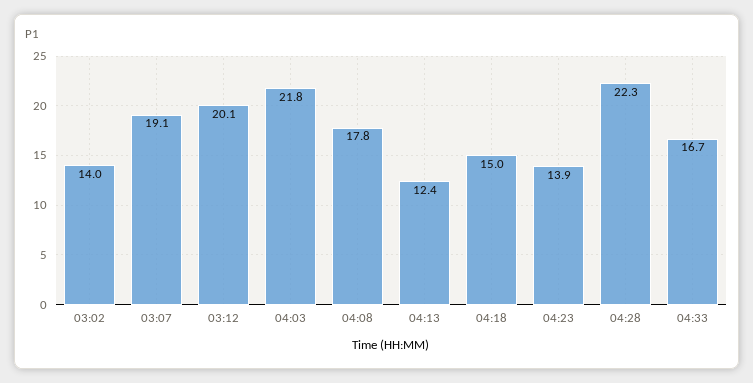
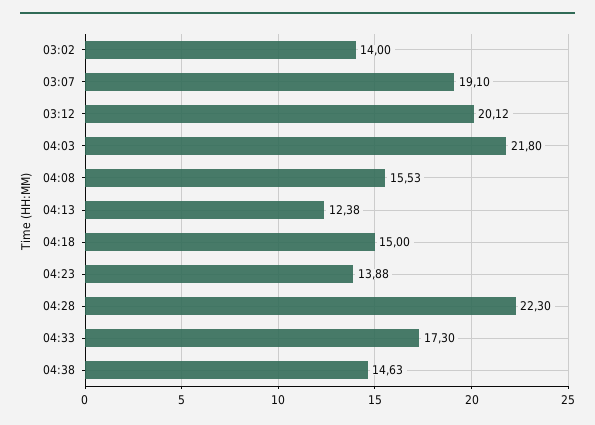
04:08: 17.8 -> 15.53
04:33: 16.7 -> 17.3
04:38: none -> 14.63

